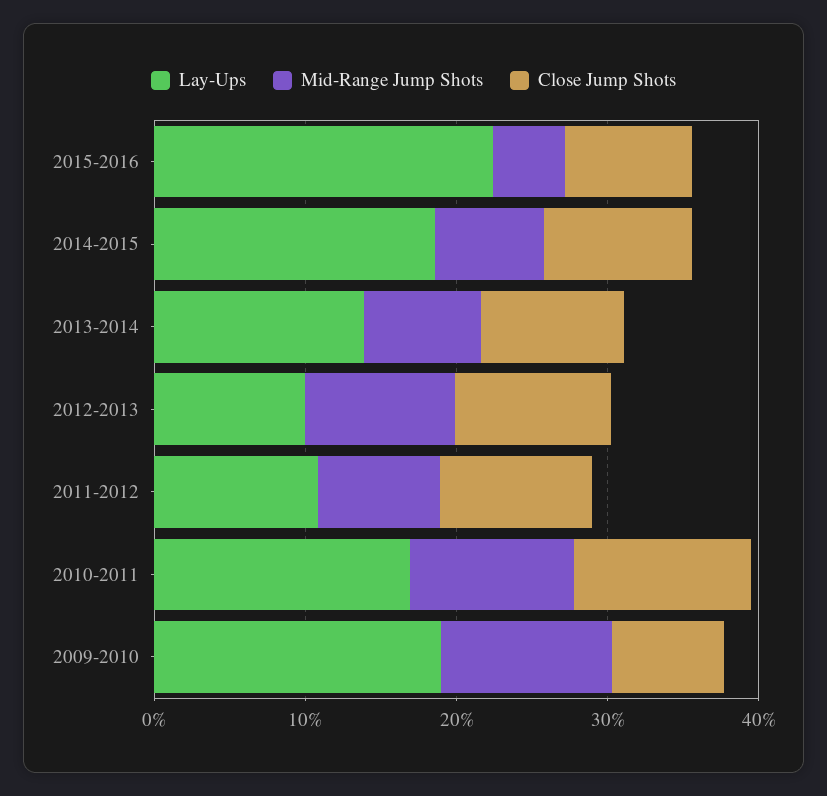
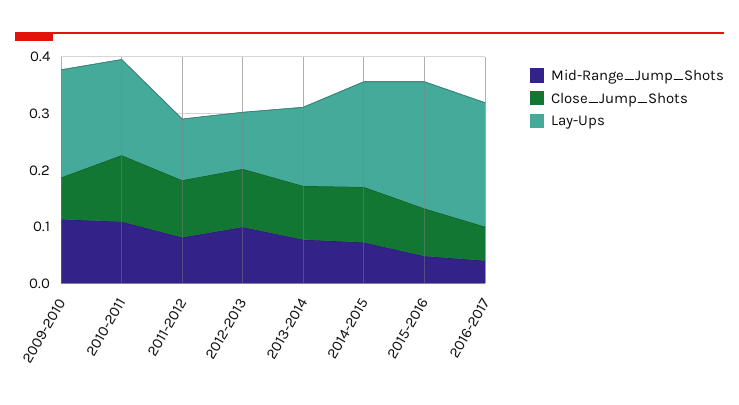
Mid-Range Jump Shots, 2016-2017: none -> 0.04
Close Jump Shots, 2016-2017: none -> 0.06
Lay-Ups, 2016-2017: none -> 0.22

